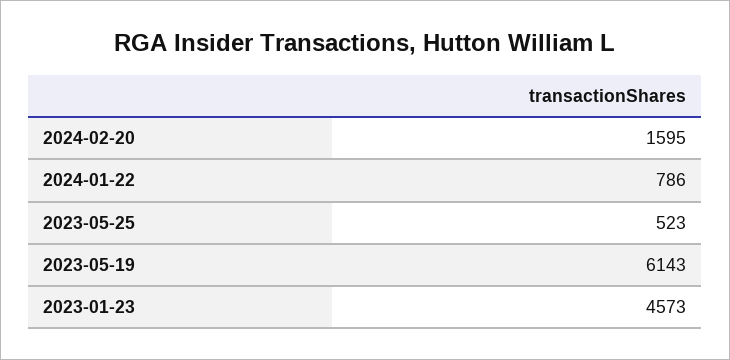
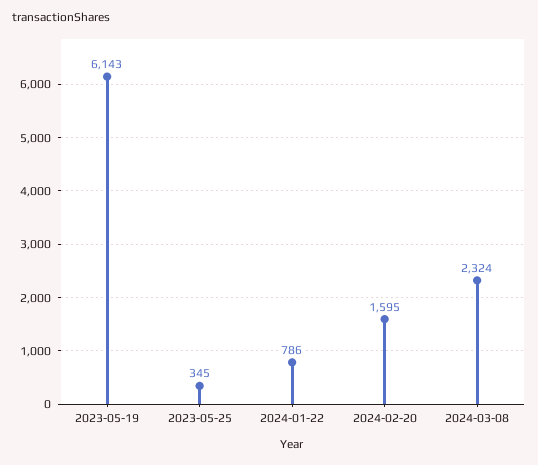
2023-05-25: 523 -> 345
2023-01-23: 4573 -> none
2024-03-08: none -> 2324

